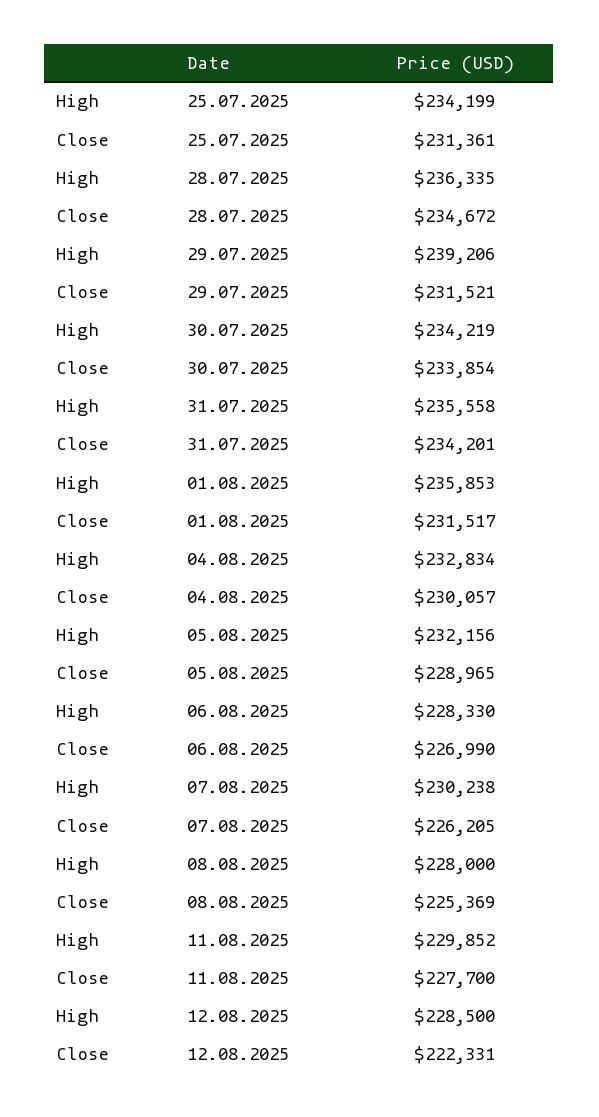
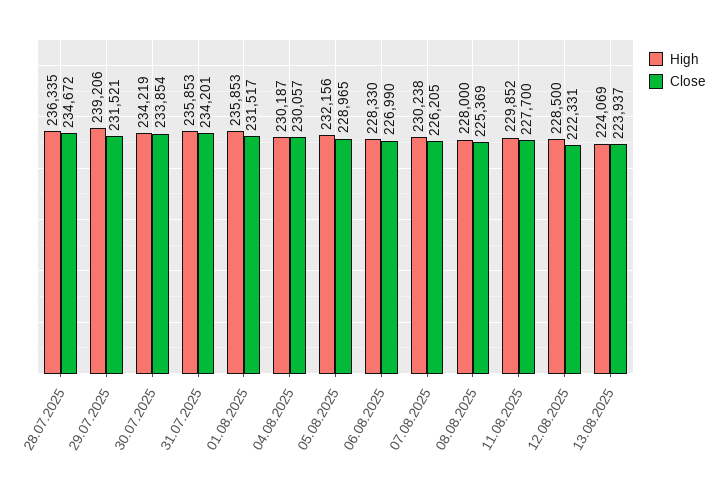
High, 25.07.2025: 234199 -> none
Close, 25.07.2025: 231361 -> none
High, 31.07.2025: 235558 -> 235853
High, 04.08.2025: 232834 -> 230187
High, 13.08.2025: none -> 224069
Close, 13.08.2025: none -> 223937

